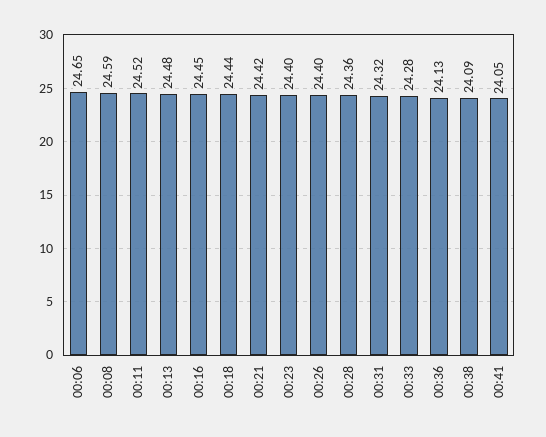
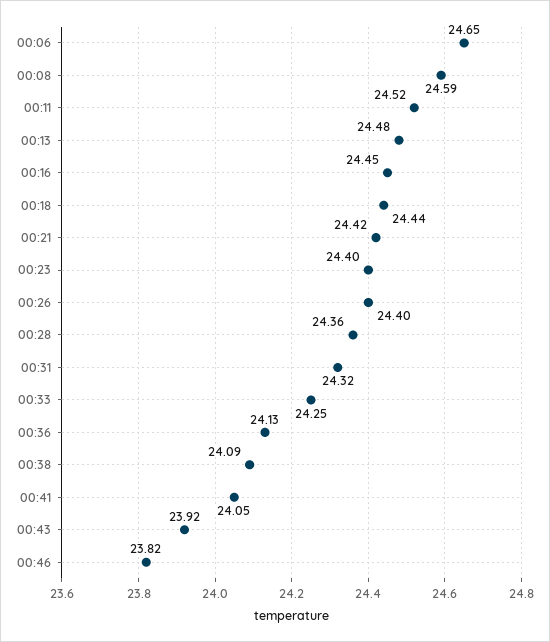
00:33: 24.28 -> 24.25
00:43: none -> 23.92
00:46: none -> 23.82

